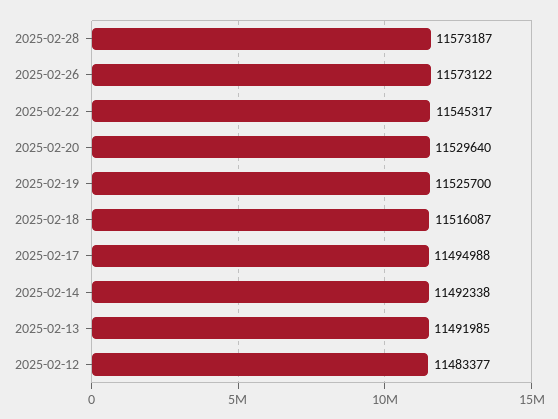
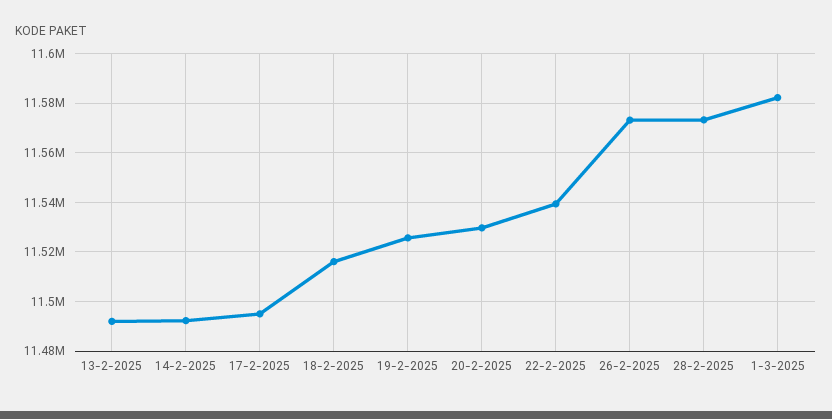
2025-02-22: 11545317 -> 11540000
2025-02-12: 11483377 -> none
1-3-2025: none -> 11582500

